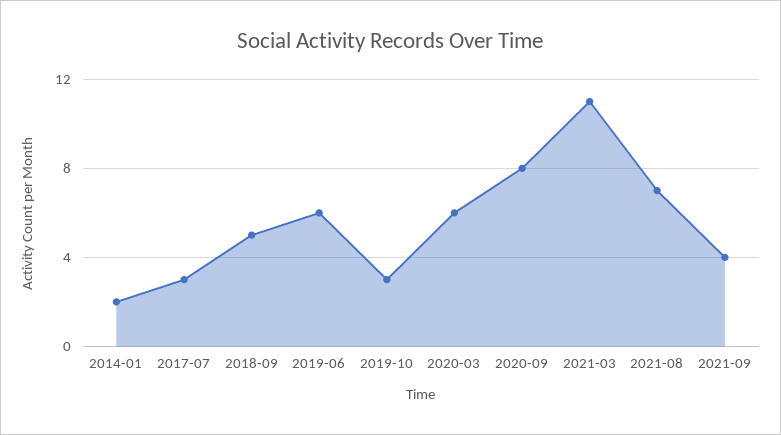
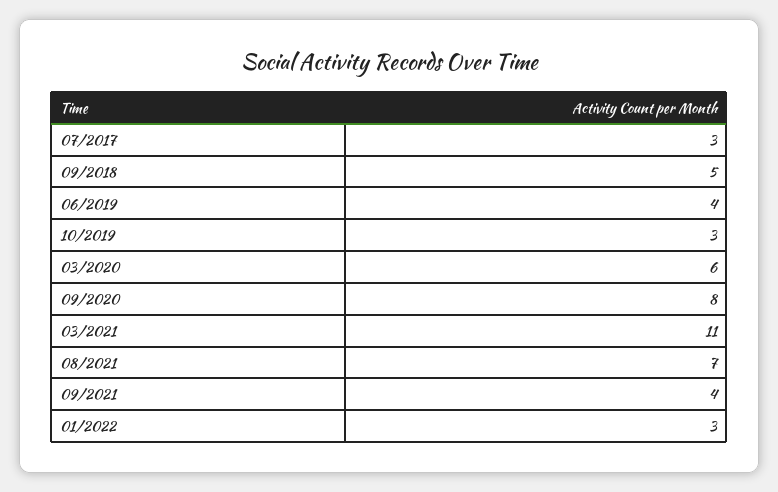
2014-01: 2 -> none
2019-06: 6 -> 4
01/2022: none -> 3

